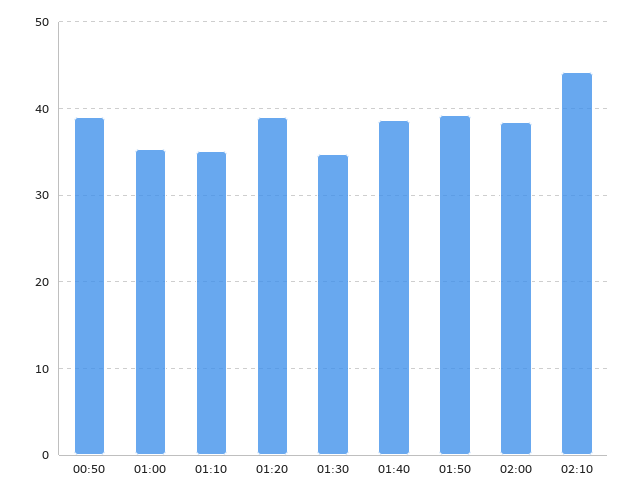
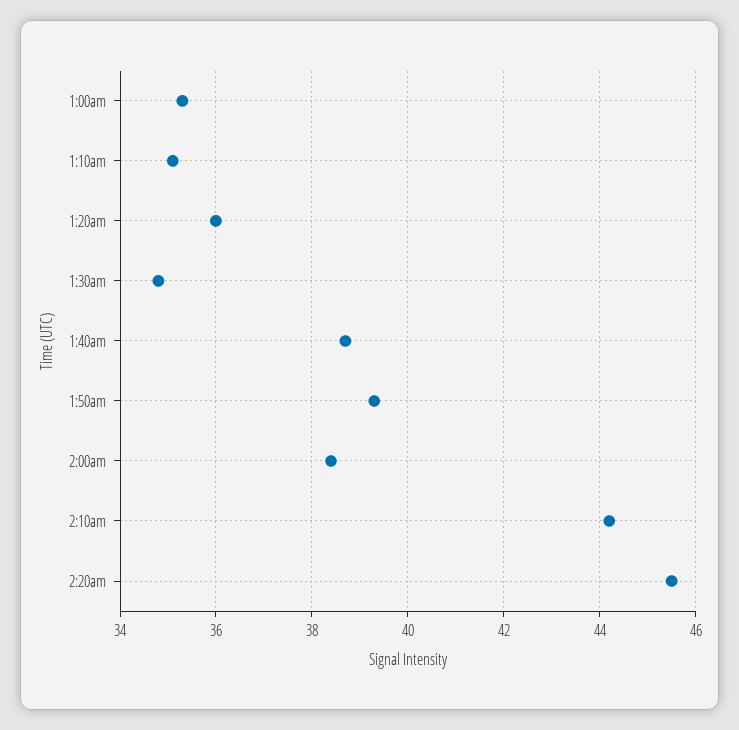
00:50: 39 -> none
01:20: 39 -> 36
2:20am: none -> 45.5

